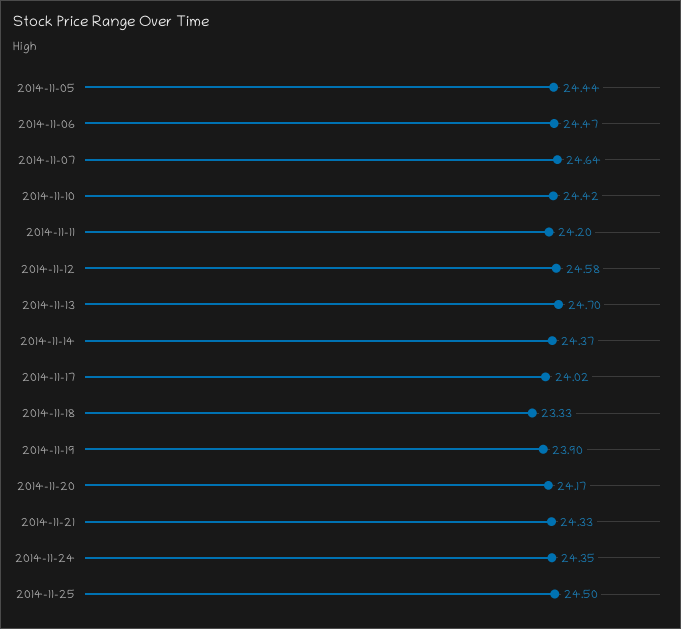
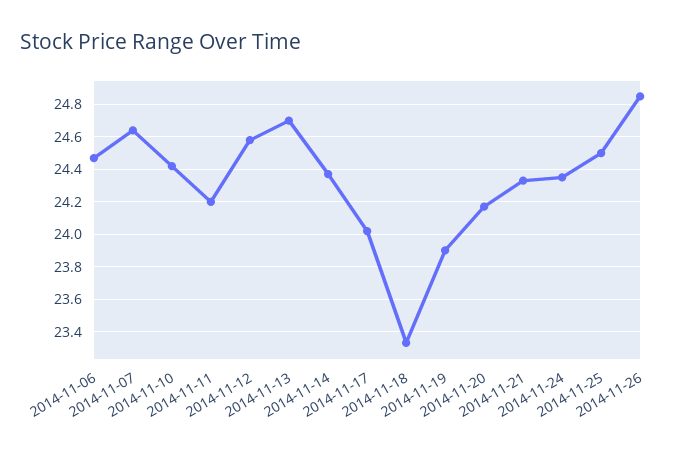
2014-11-05: 24.44 -> none
2014-11-26: none -> 24.85

